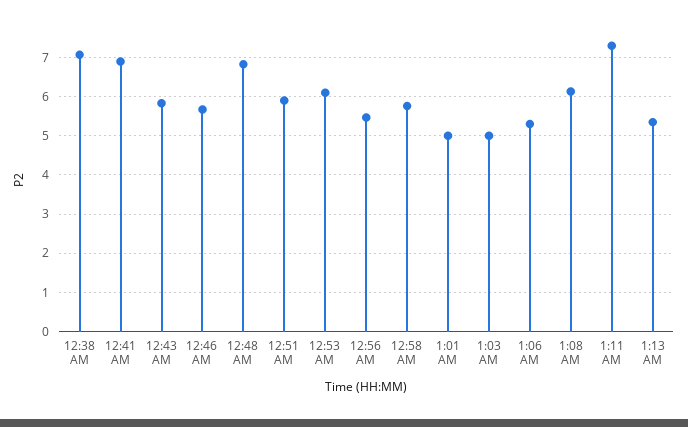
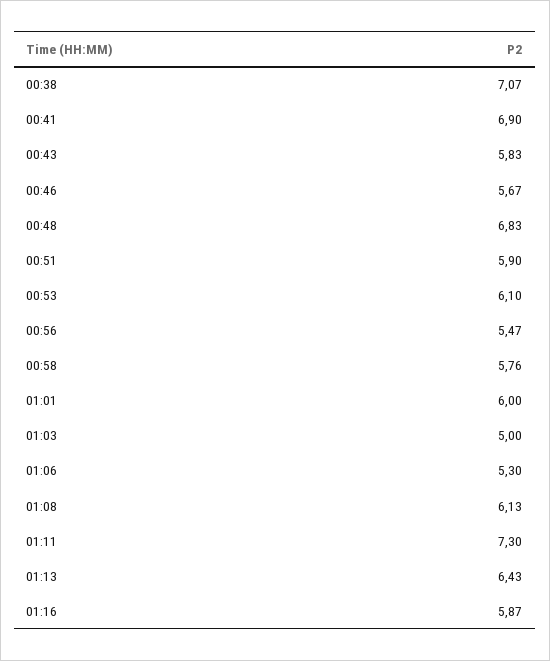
1:01 AM: 5 -> 6
1:13 AM: 5.4 -> 6.43
01:16: none -> 5.87

